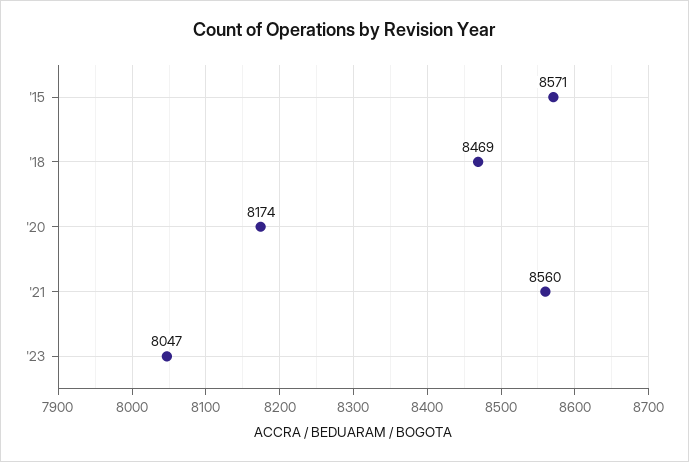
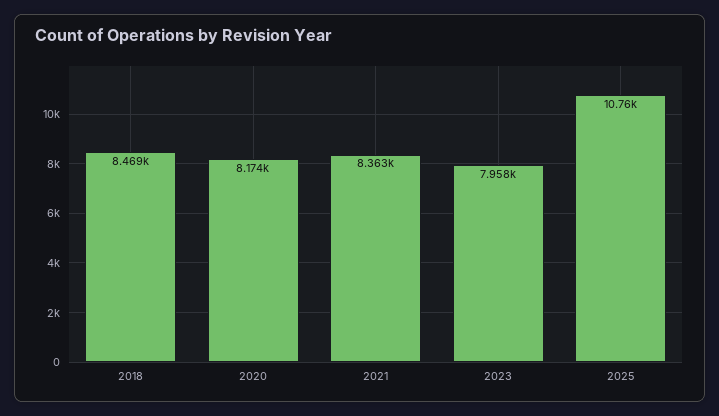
'15: 8571 -> none
'21: 8560 -> 8363
'23: 8047 -> 7958
2025: none -> 10760

